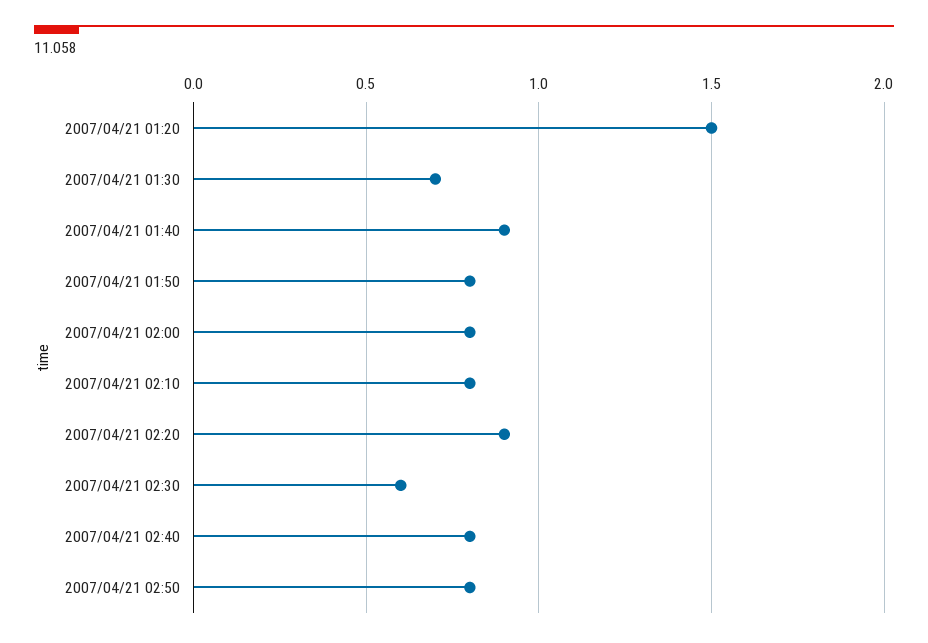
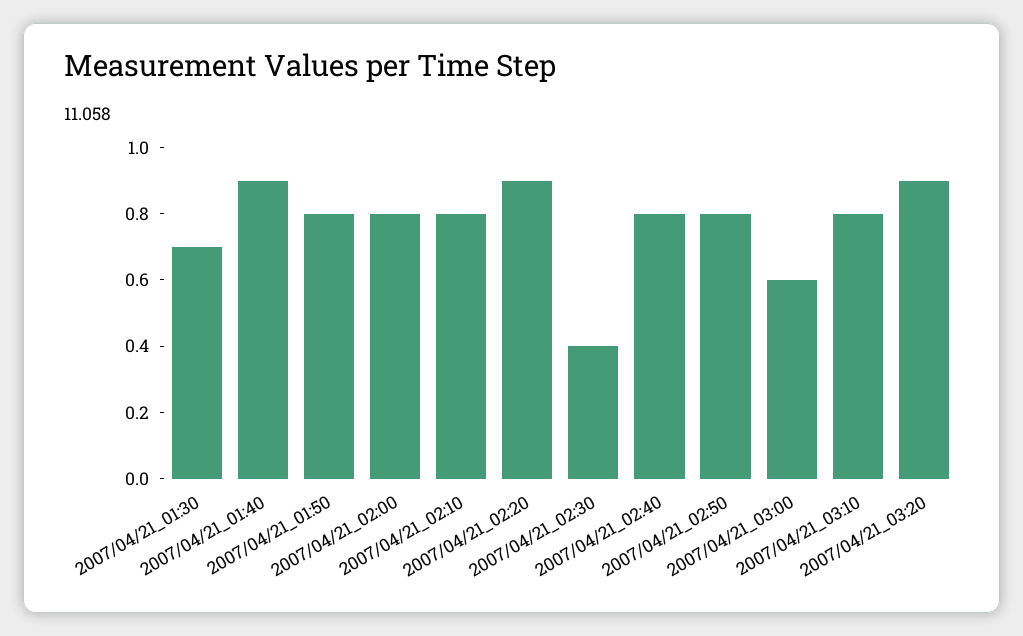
2007/04/21 01:20: 1.5 -> none
2007/04/21 02:30: 0.6 -> 0.4
2007/04/21_03:00: none -> 0.6
2007/04/21_03:10: none -> 0.8
2007/04/21_03:20: none -> 0.9

